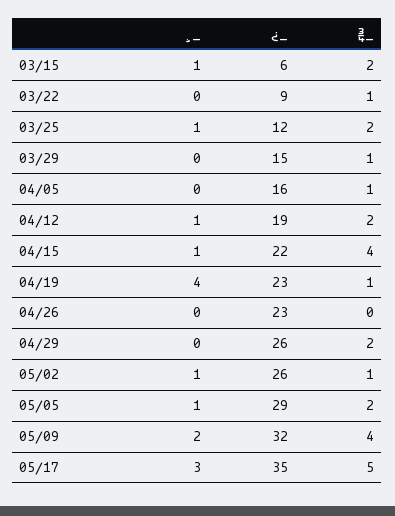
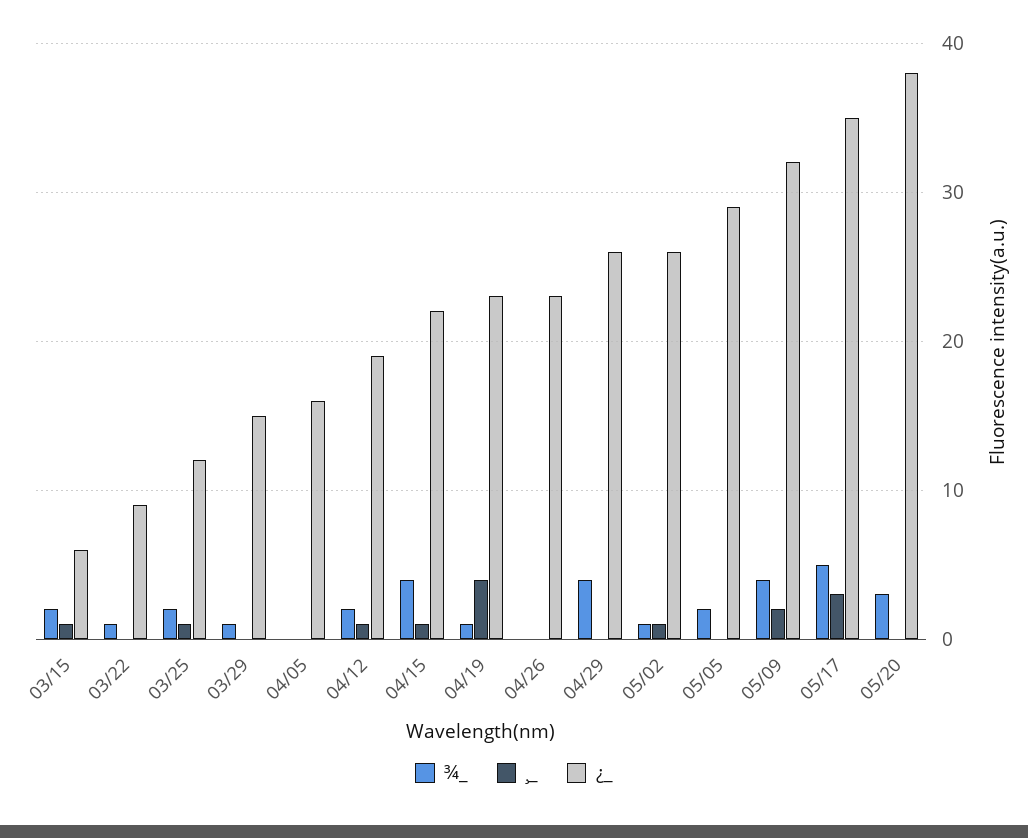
¾_, 04/05: 1 -> 0
¾_, 04/29: 2 -> 4
¸_, 05/05: 1 -> 0
¾_, 05/20: none -> 3
¸_, 05/20: none -> 0
¿_, 05/20: none -> 38

